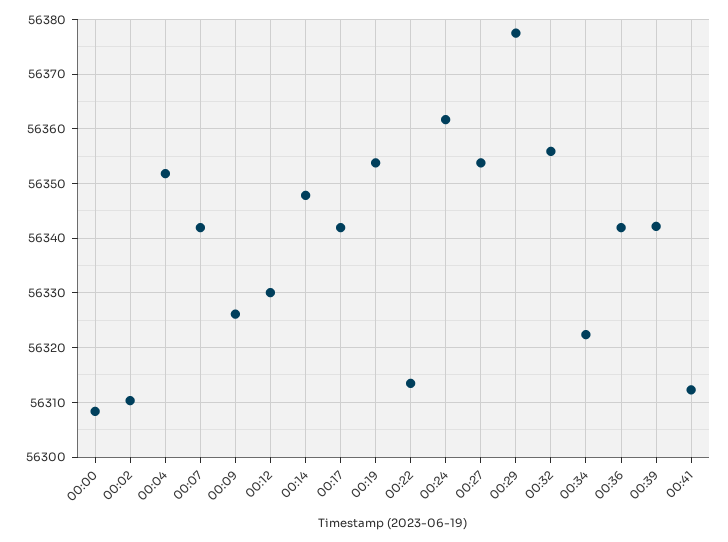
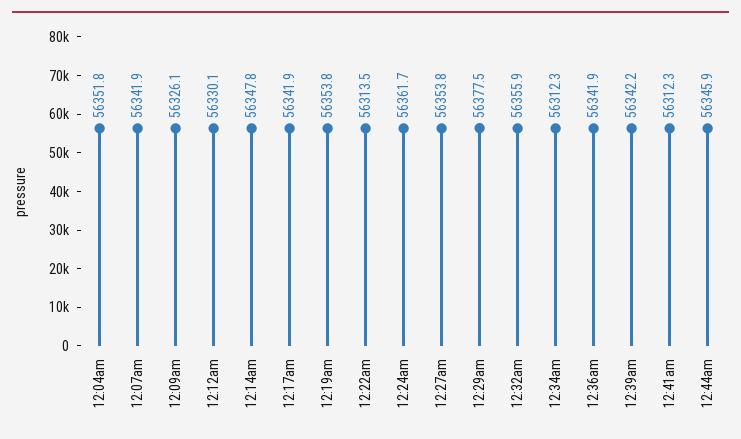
00:00: 56308 -> none
00:02: 56310 -> none
00:34: 56322 -> 56312.3
12:44am: none -> 56345.9

